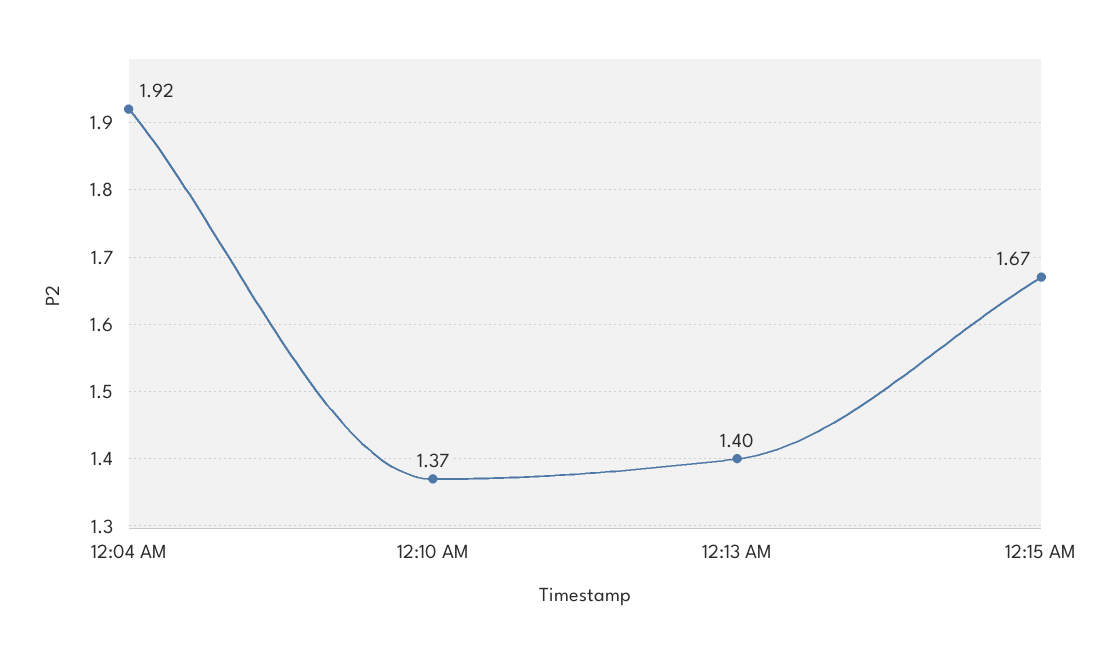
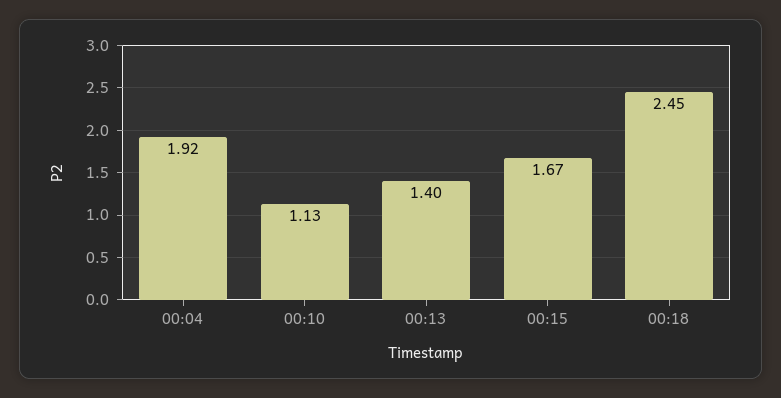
12:10 AM: 1.37 -> 1.13
00:18: none -> 2.45

